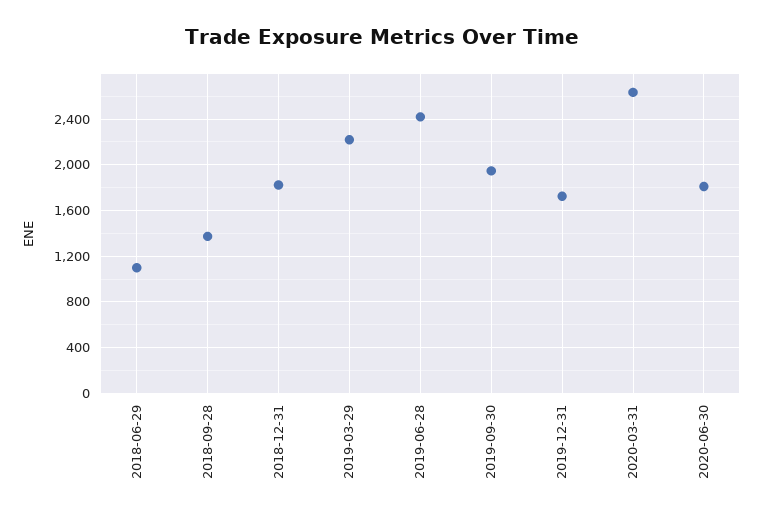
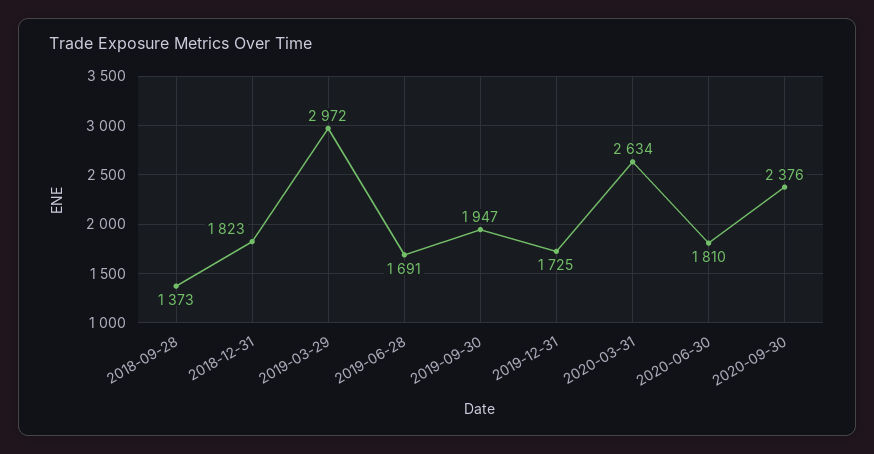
2018-06-29: 1100 -> none
2019-03-29: 2200 -> 2972
2019-06-28: 2400 -> 1691
2020-09-30: none -> 2376

